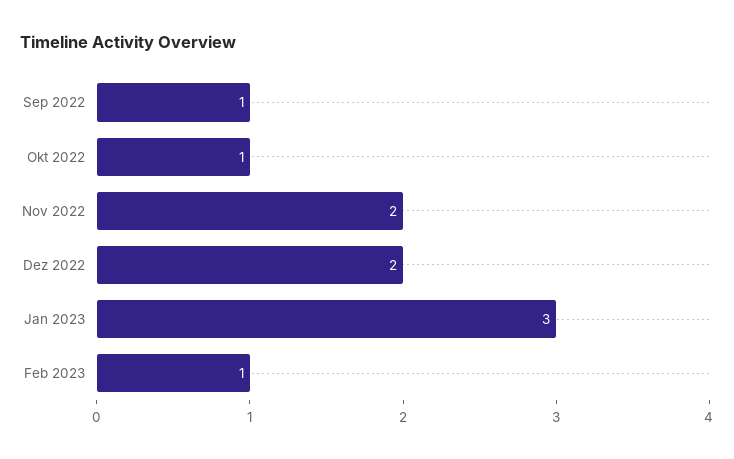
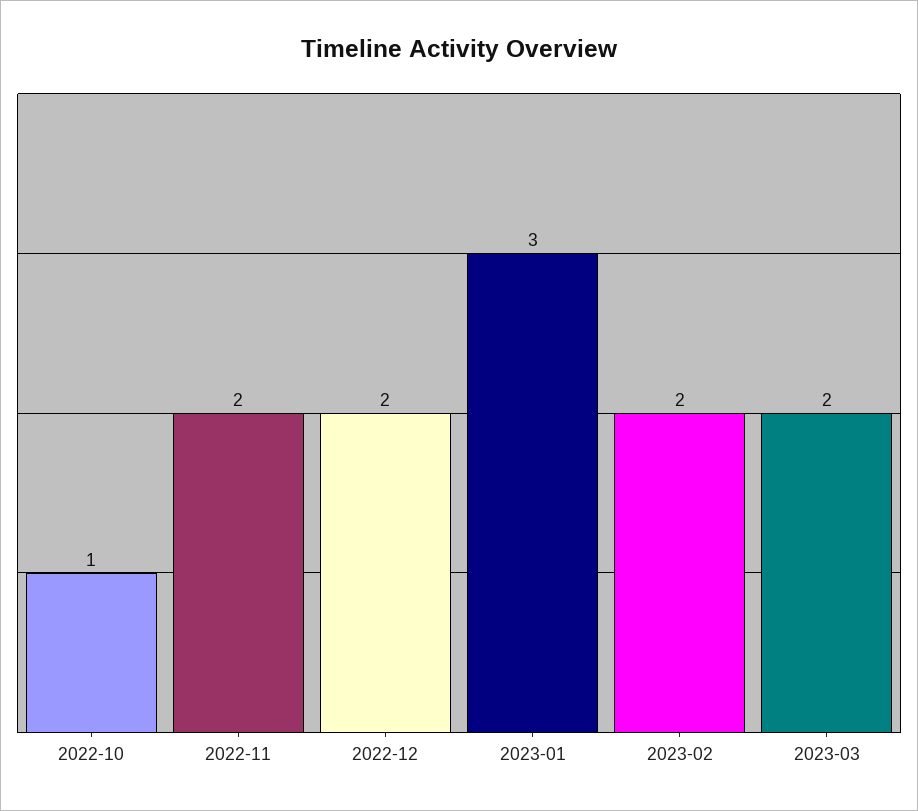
Sep 2022: 1 -> none
Feb 2023: 1 -> 2
2023-03: none -> 2

